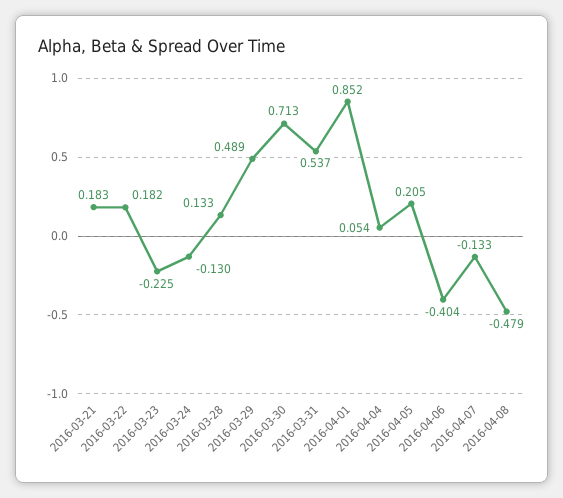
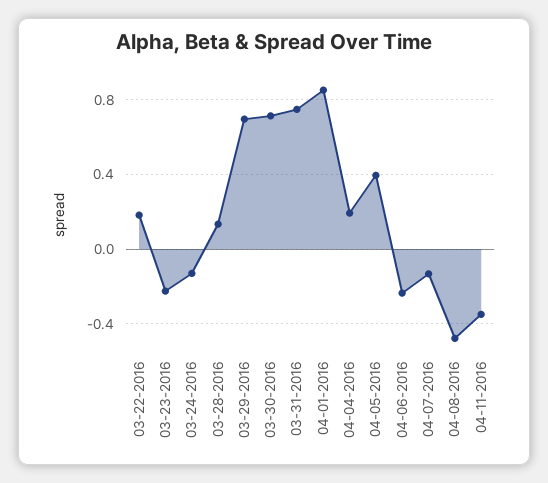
2016-03-21: 0.183 -> none
2016-03-29: 0.489 -> 0.7
2016-03-31: 0.537 -> 0.75
2016-04-04: 0.054 -> 0.2
2016-04-05: 0.205 -> 0.4
2016-04-06: -0.404 -> -0.25
04-11-2016: none -> -0.35

